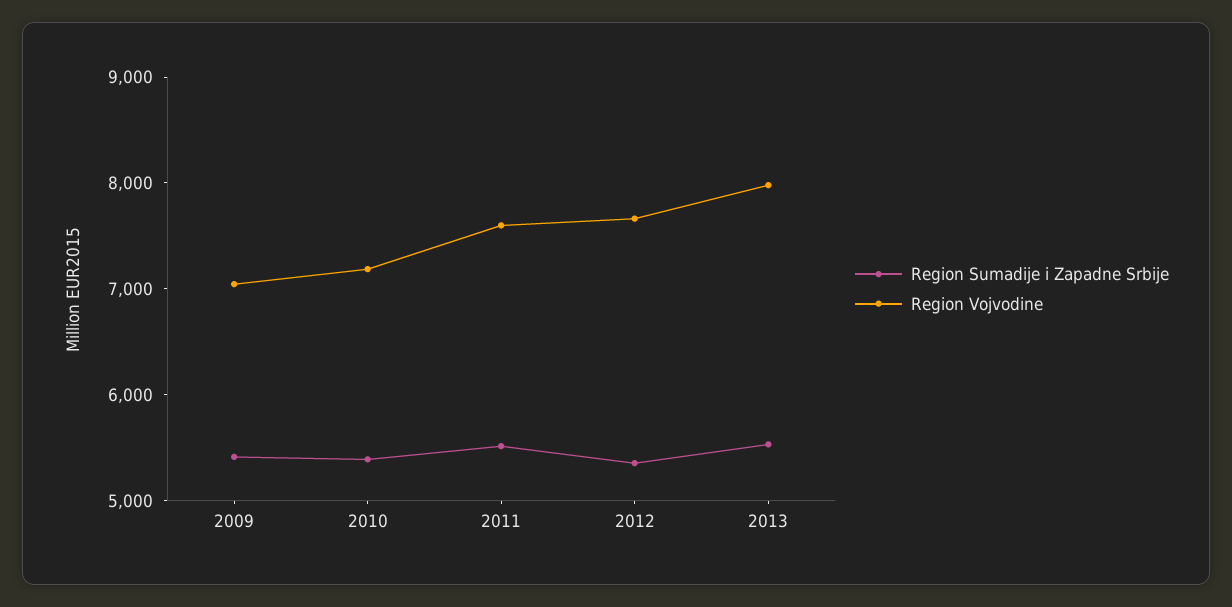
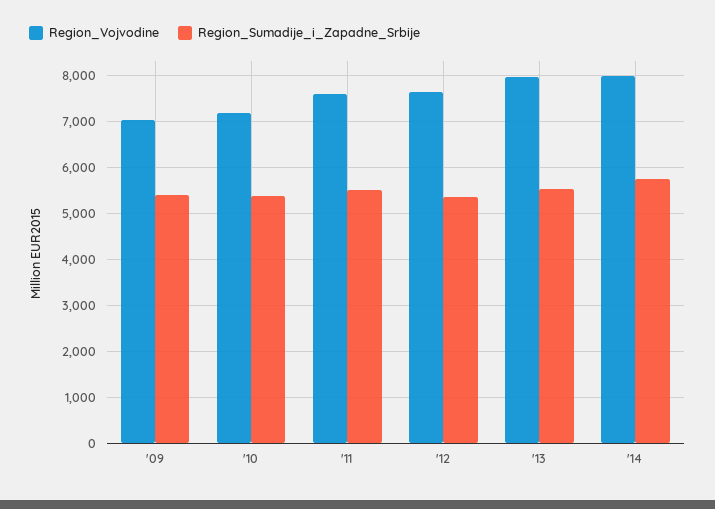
Region Vojvodine, '14: none -> 8000
Region Sumadije i Zapadne Srbije, '14: none -> 5800

